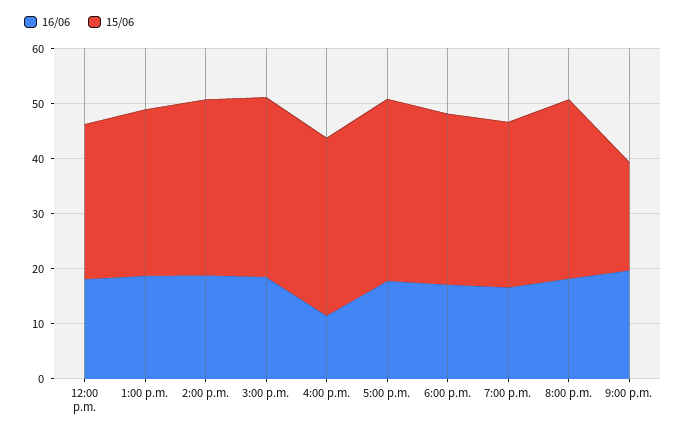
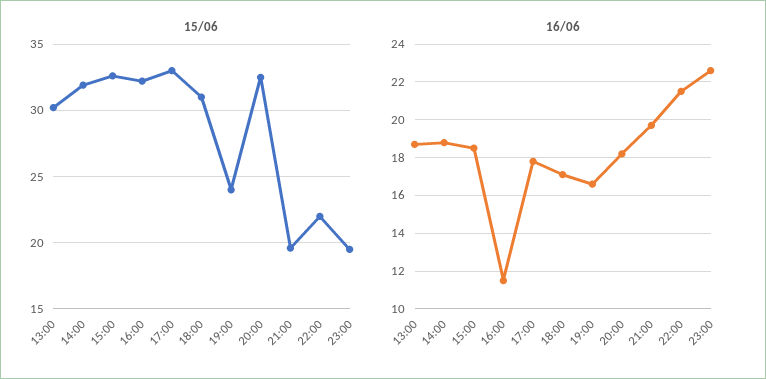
16/06, 12:00 p.m.: 18 -> none
15/06, 12:00 p.m.: 28 -> none
15/06, 7:00 p.m.: 30 -> 24
15/06, 22:00: none -> 22
15/06, 23:00: none -> 19.5
16/06, 22:00: none -> 21.5
16/06, 23:00: none -> 22.5

